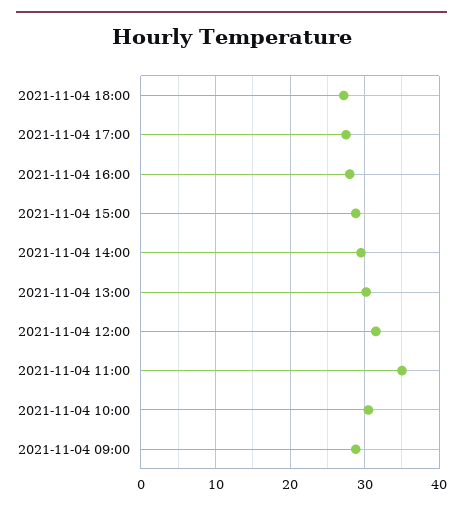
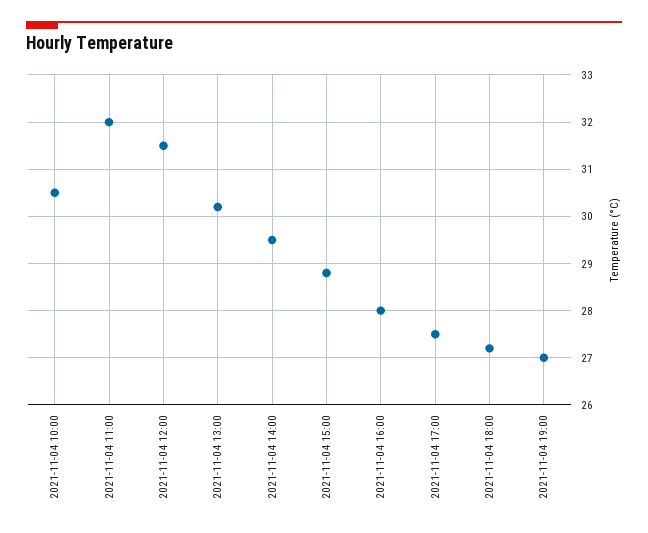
2021-11-04 11:00: 35 -> 32
2021-11-04 09:00: 29 -> none
2021-11-04 19:00: none -> 27

